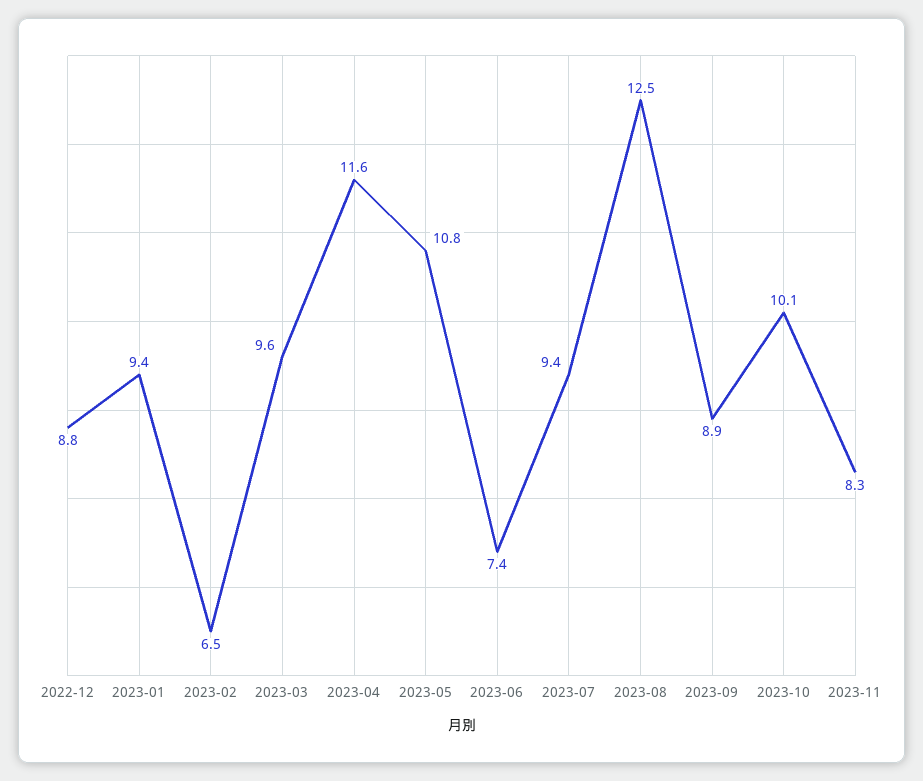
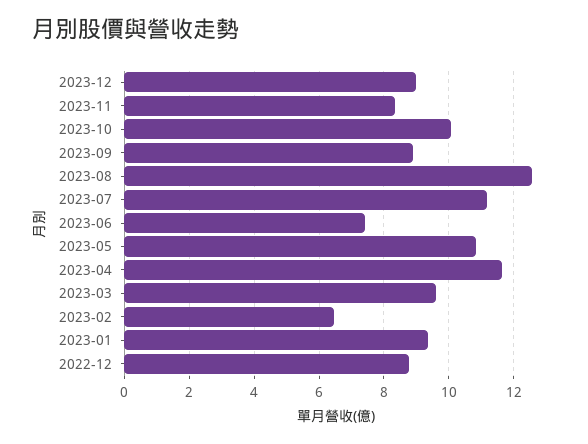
2023-07: 9.4 -> 11.2
2023-12: none -> 9

